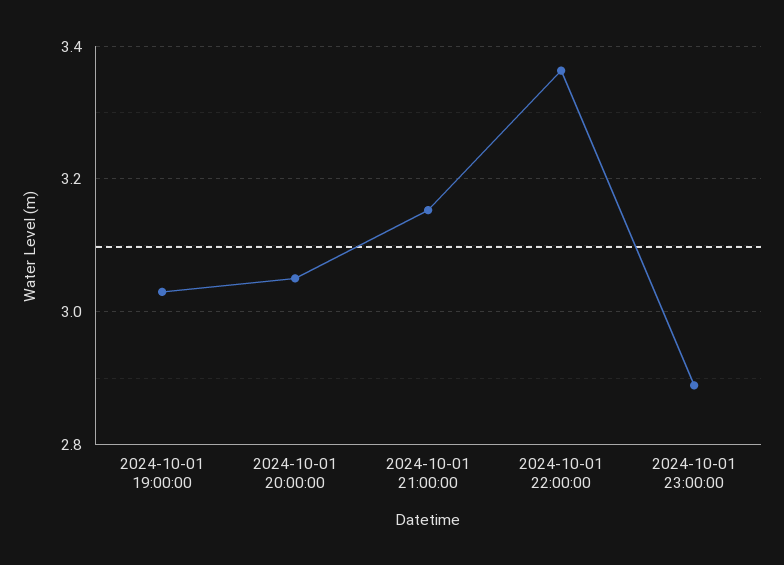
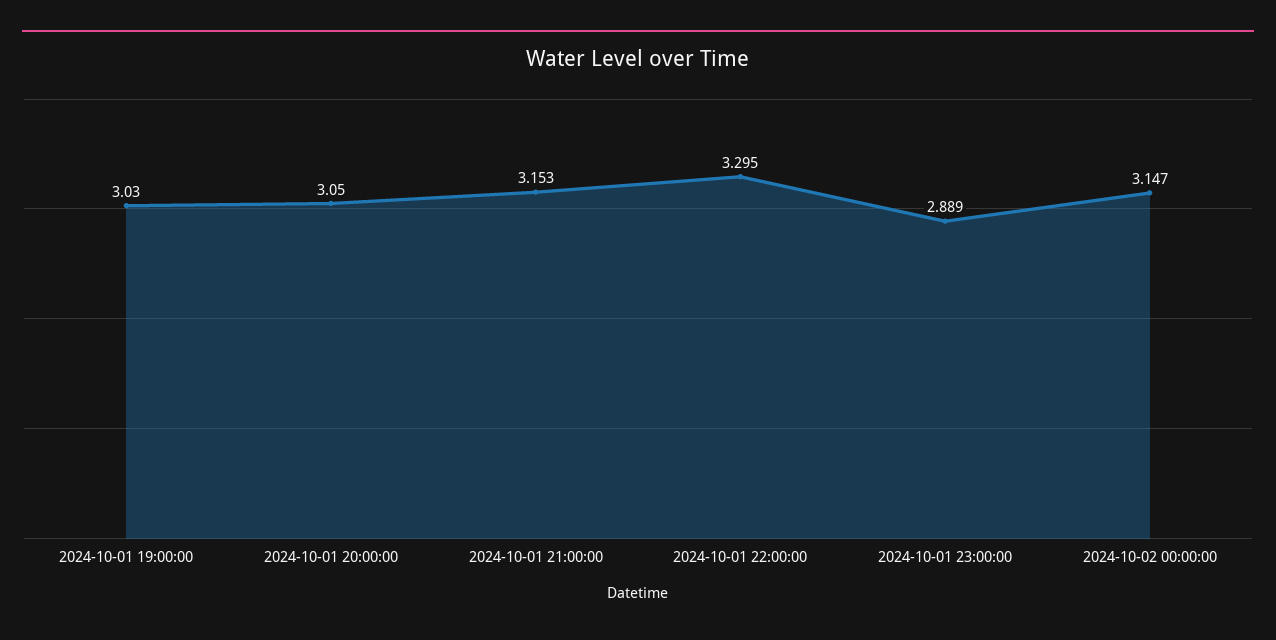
2024-10-01 22:00:00: 3.36 -> 3.295
2024-10-02 00:00:00: none -> 3.147

